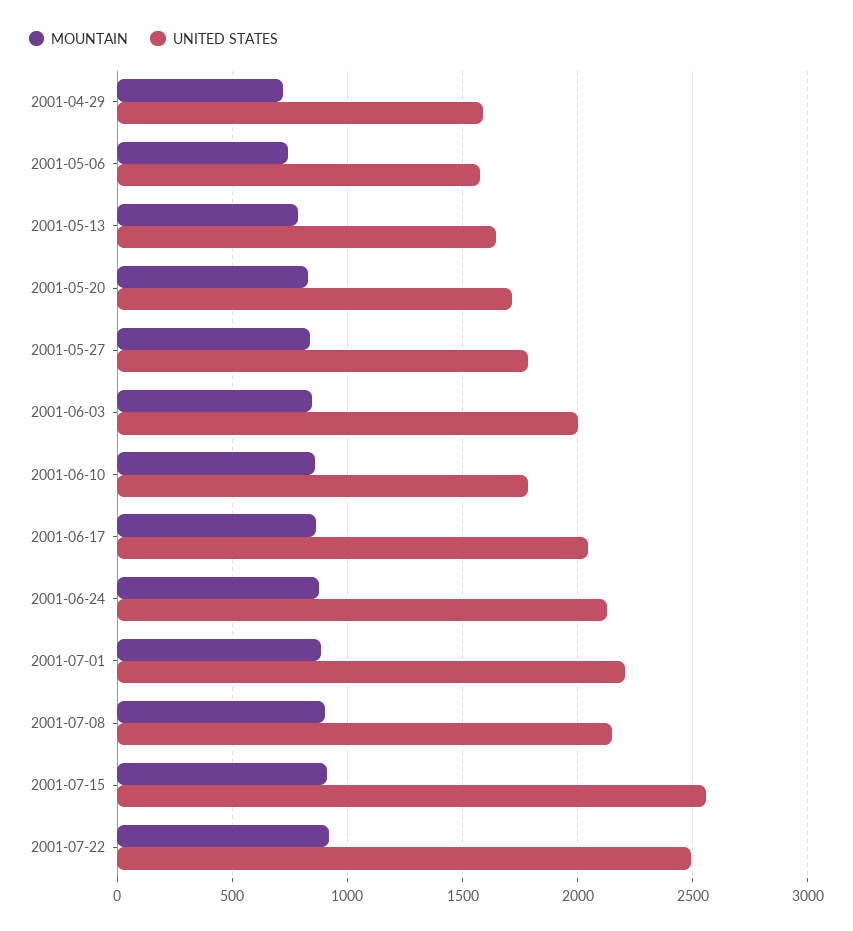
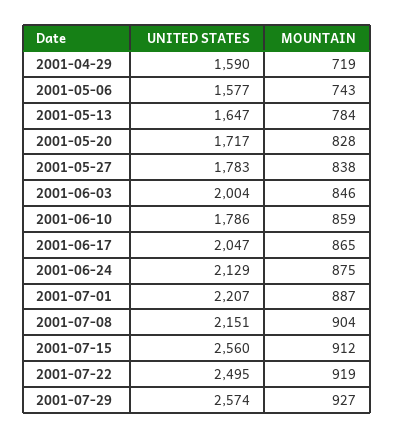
UNITED STATES, 2001-07-29: none -> 2574
MOUNTAIN, 2001-07-29: none -> 927

